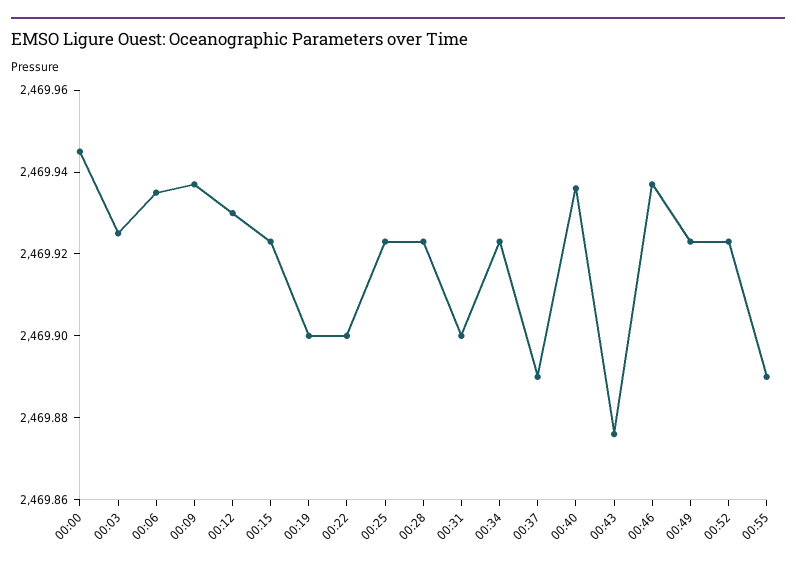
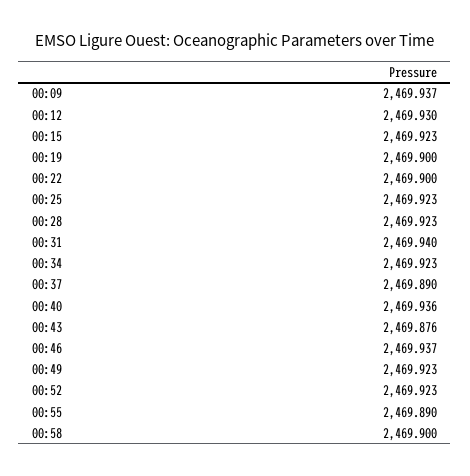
00:00: 2469.945 -> none
00:03: 2469.925 -> none
00:06: 2469.935 -> none
00:31: 2469.9 -> 2469.94
00:58: none -> 2469.9

